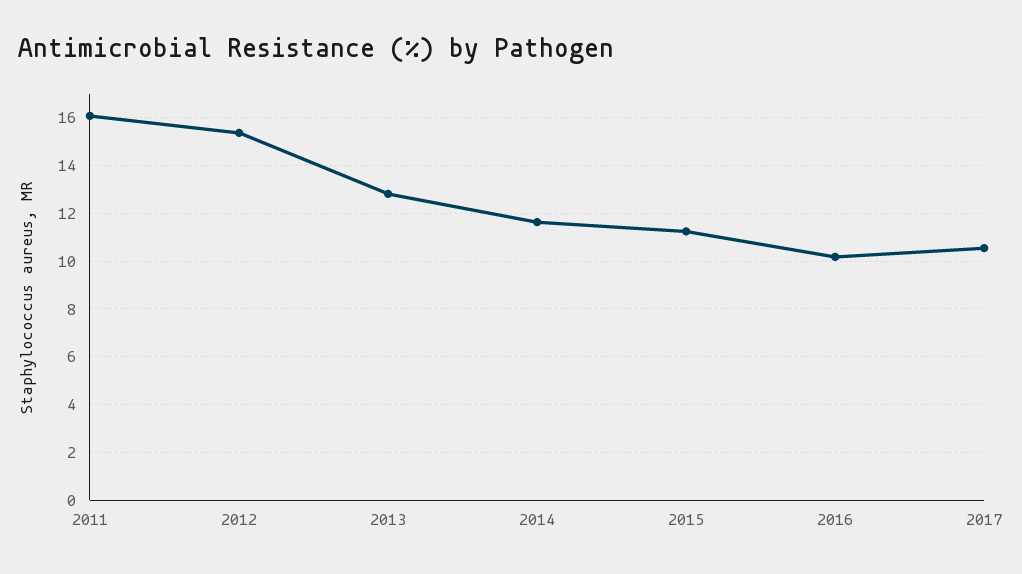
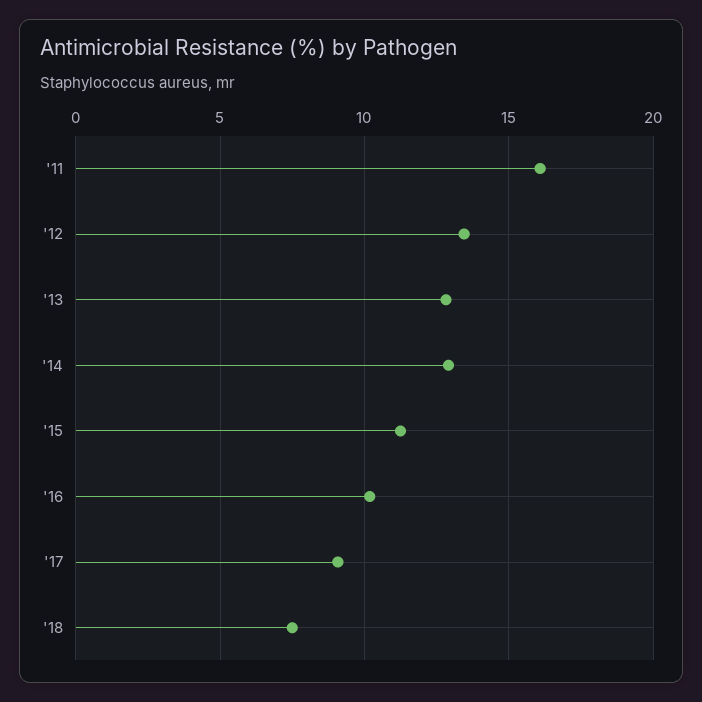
2012: 15.5 -> 13.5
2014: 11.5 -> 13
2017: 10.5 -> 9
'18: none -> 7.5

